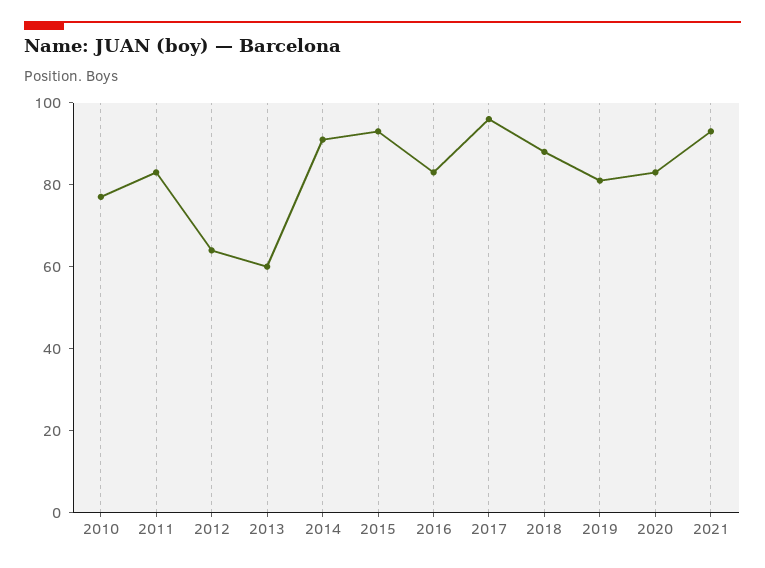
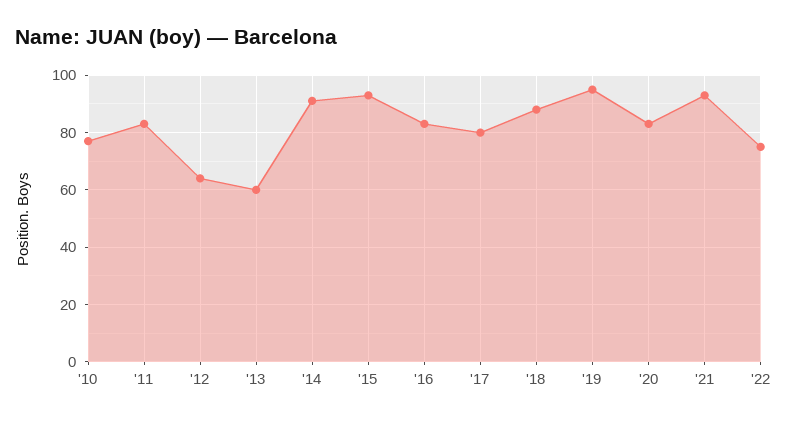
2017: 95 -> 80
2019: 80 -> 95
'22: none -> 75

